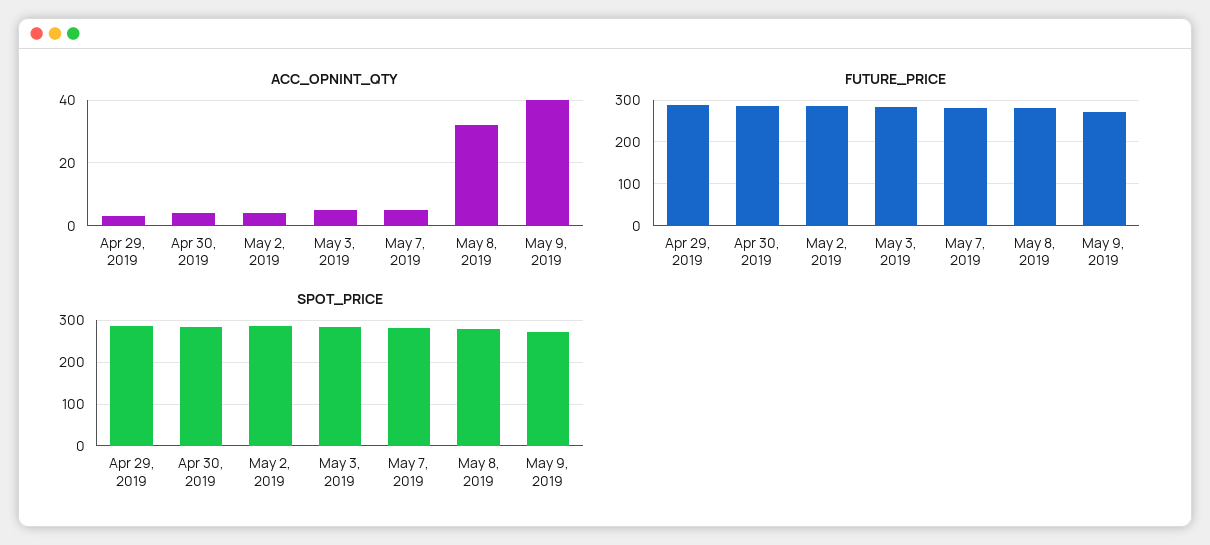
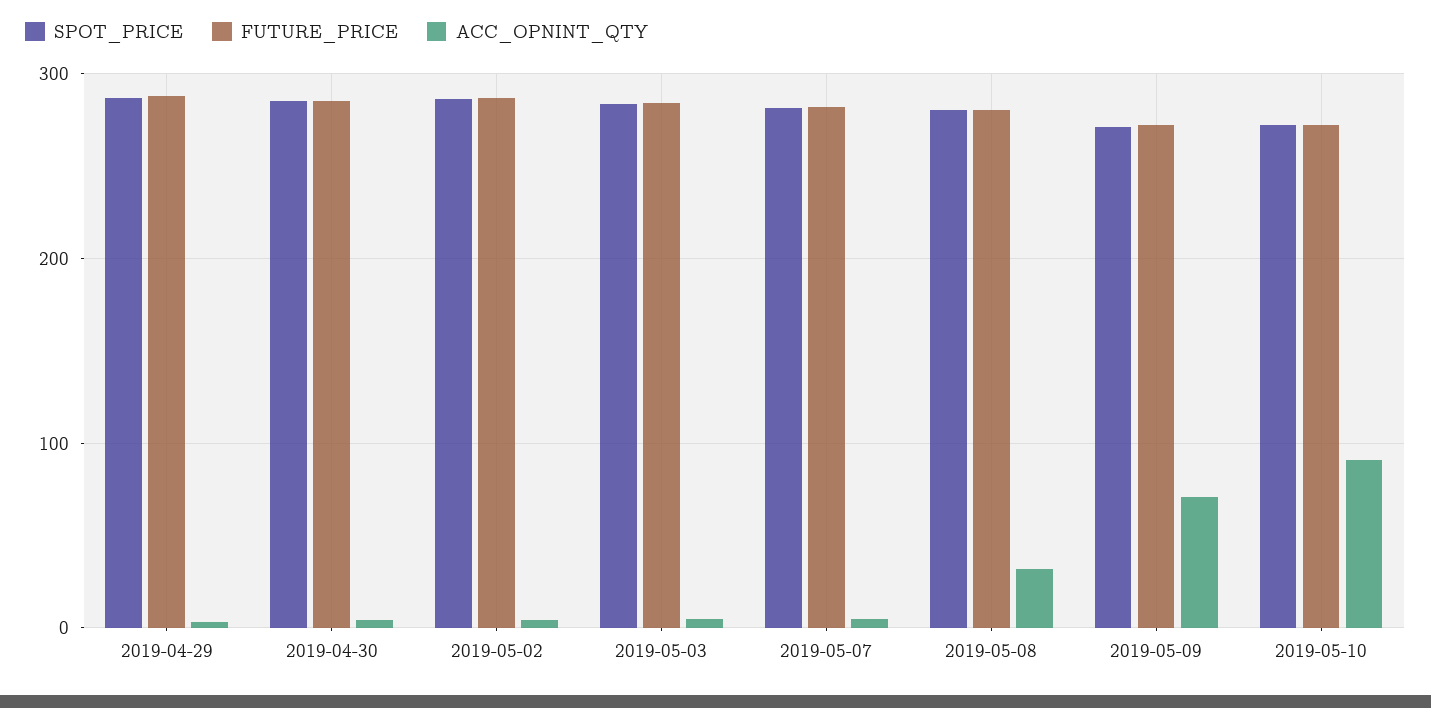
ACC_OPNINT_QTY, May 9, 2019: 40 -> 70
SPOT_PRICE, 2019-05-10: none -> 270
FUTURE_PRICE, 2019-05-10: none -> 270
ACC_OPNINT_QTY, 2019-05-10: none -> 90

